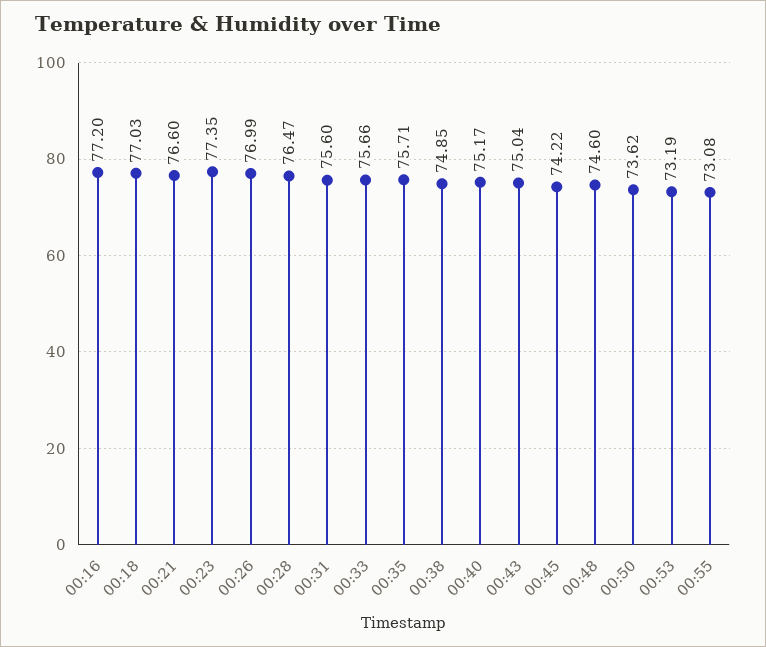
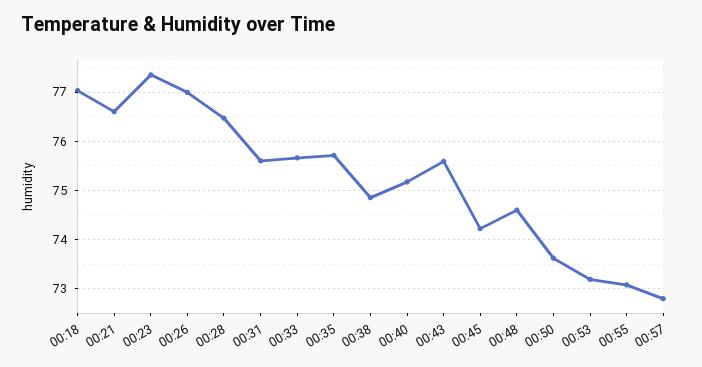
00:16: 77.2 -> none
00:43: 75.04 -> 75.6
00:57: none -> 72.8

